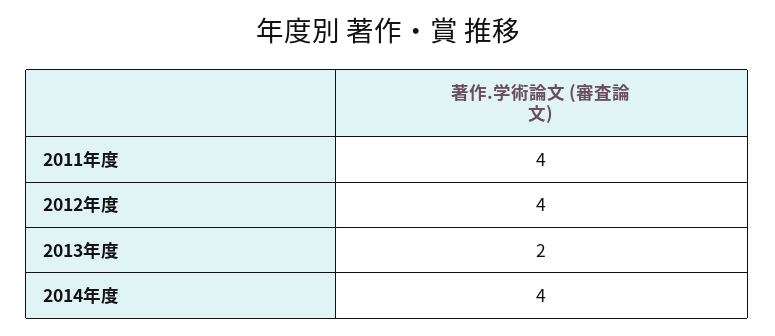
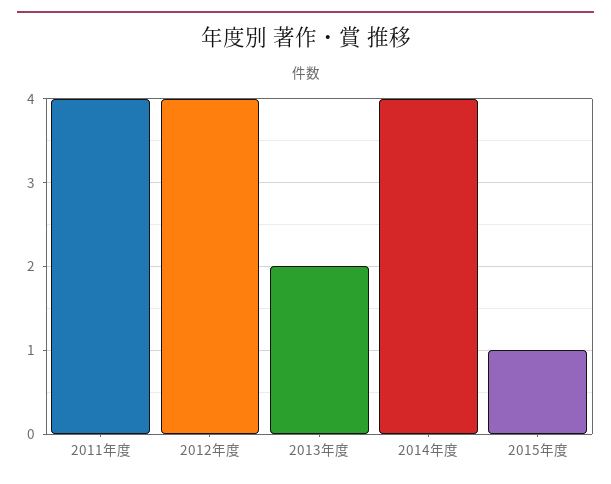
2015年度: none -> 1

